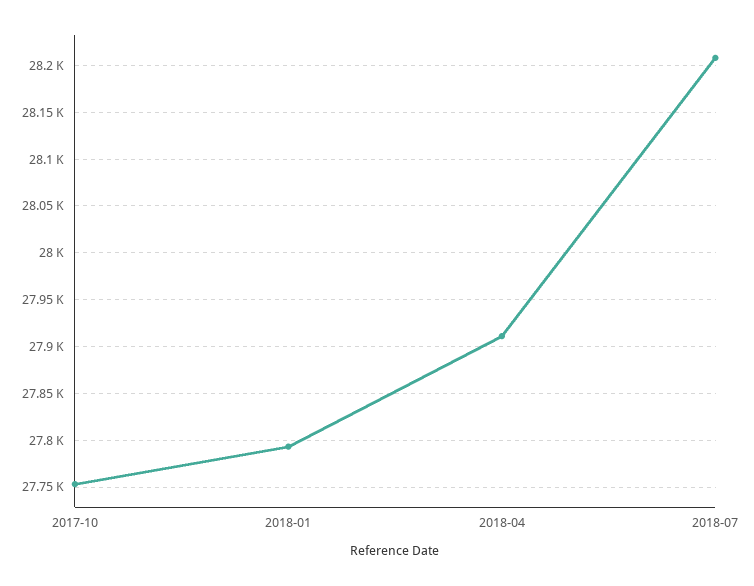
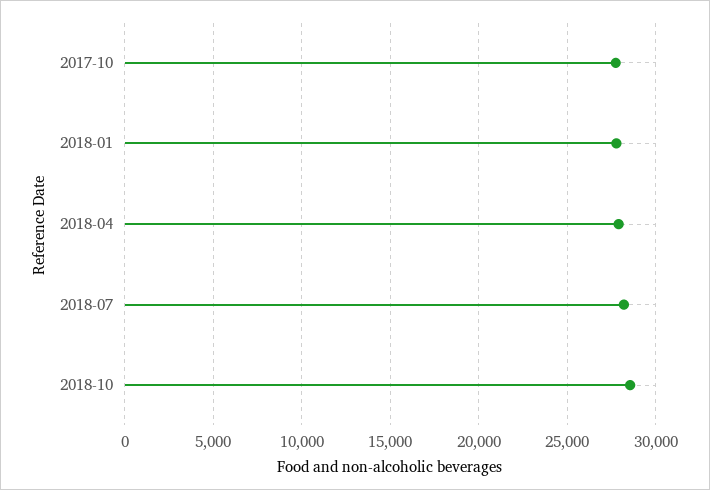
2018-10: none -> 28500

